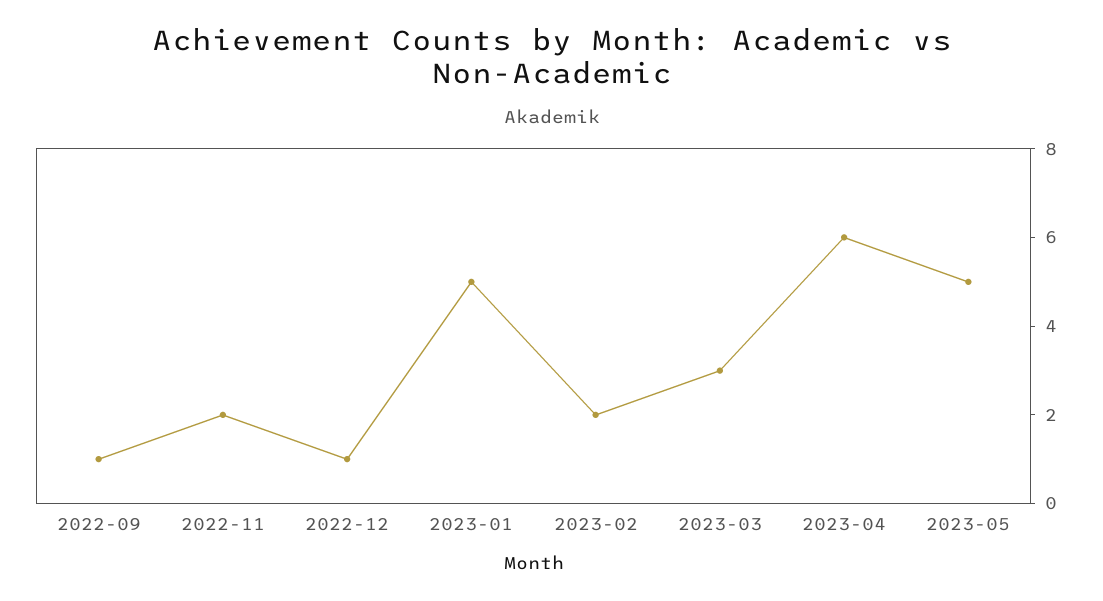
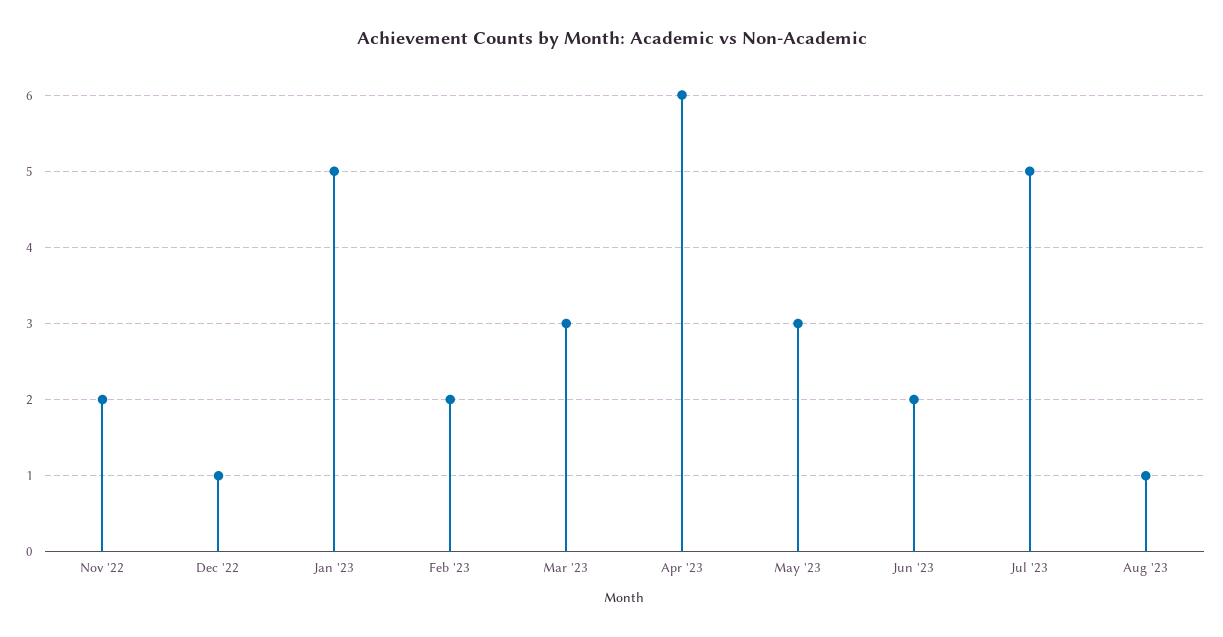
2022-09: 1 -> none
2023-05: 5 -> 3
Jun '23: none -> 2
Jul '23: none -> 5
Aug '23: none -> 1

